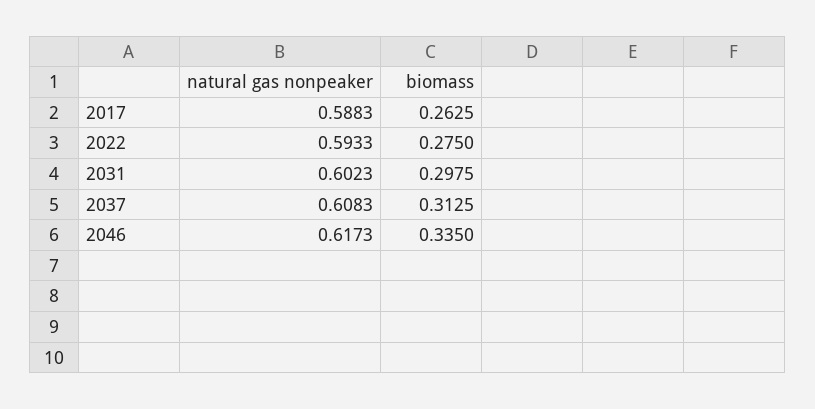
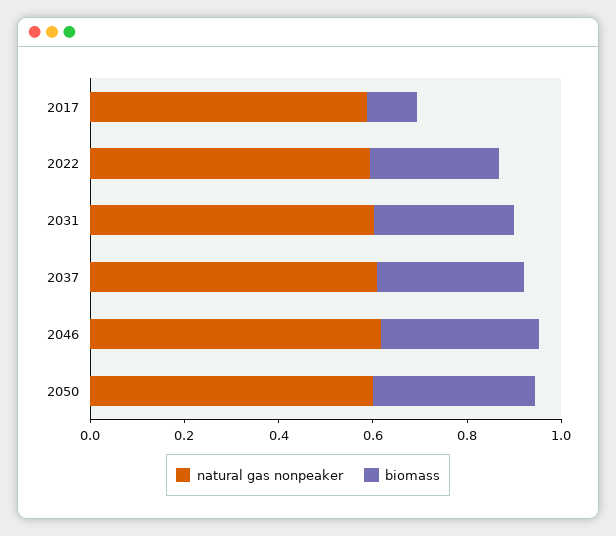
biomass, 2017: 0.2625 -> 0.1
natural gas nonpeaker, 2050: none -> 0.6
biomass, 2050: none -> 0.35

